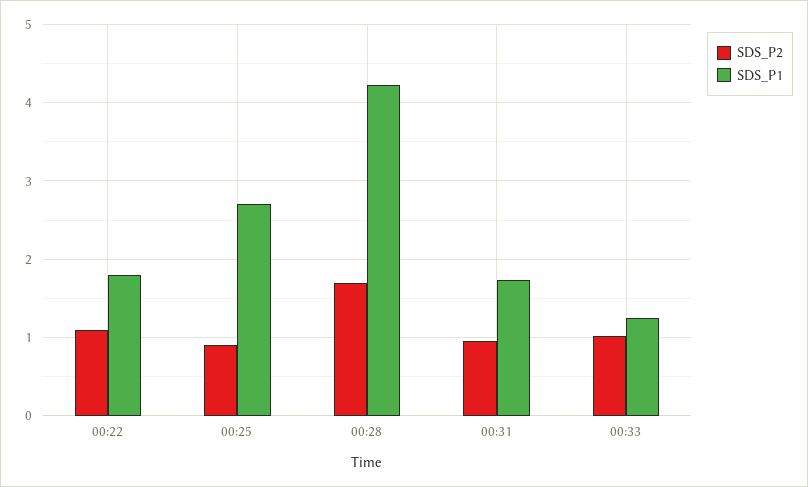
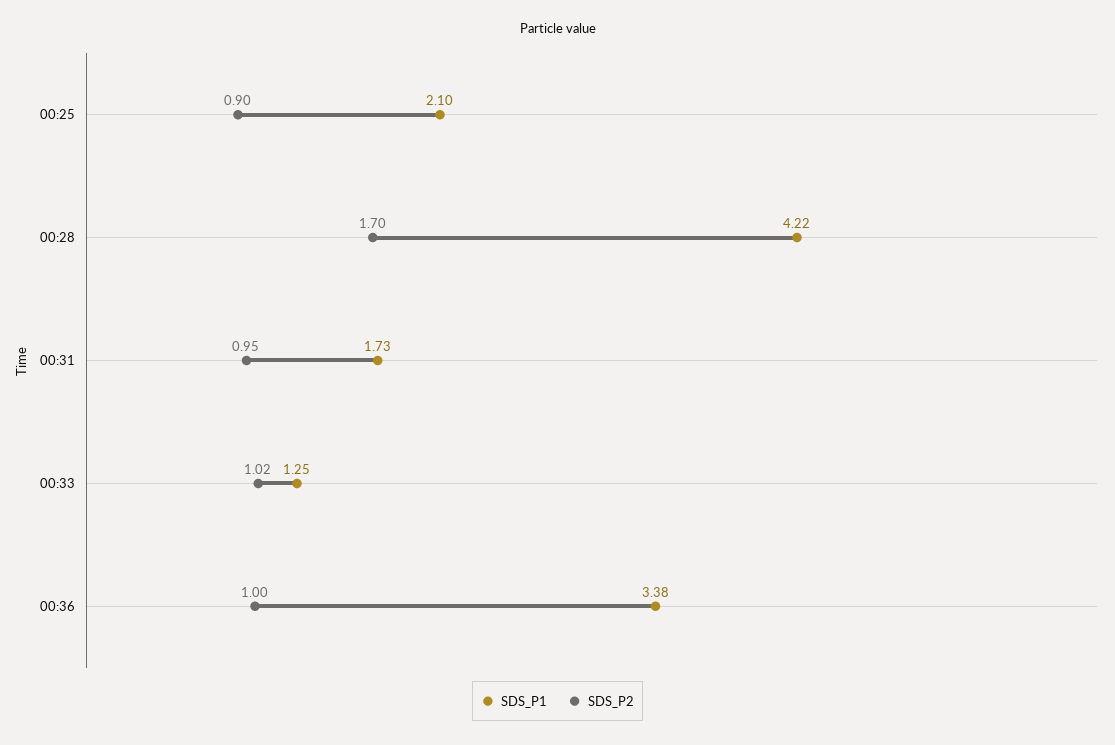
SDS_P2, 00:22: 1.1 -> none
SDS_P1, 00:22: 1.8 -> none
SDS_P1, 00:25: 2.7 -> 2.1
SDS_P1, 00:36: none -> 3.38
SDS_P2, 00:36: none -> 1

